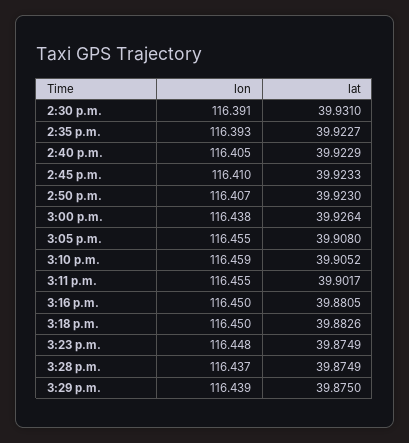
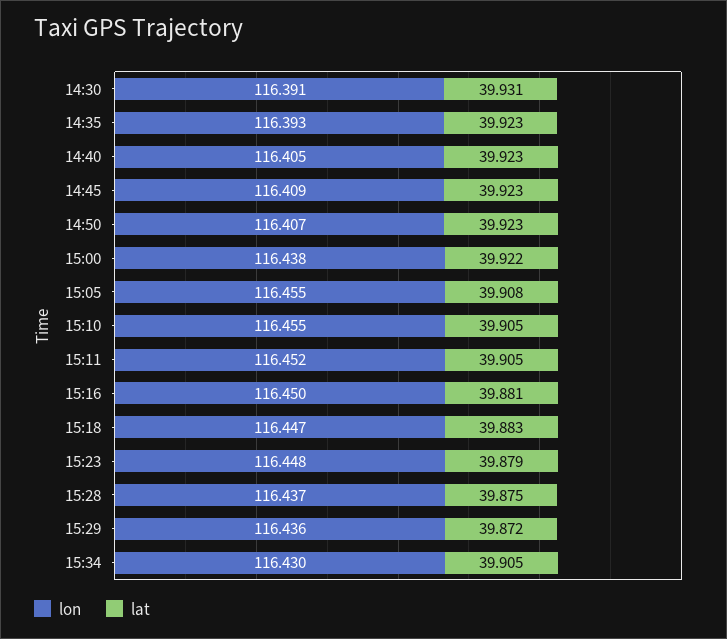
lon, 2:45 p.m.: 116.41 -> 116.409
lat, 3:00 p.m.: 39.9264 -> 39.922
lon, 3:10 p.m.: 116.459 -> 116.455
lon, 3:11 p.m.: 116.455 -> 116.452
lat, 3:11 p.m.: 39.9017 -> 39.905
lon, 3:18 p.m.: 116.45 -> 116.447
lat, 3:23 p.m.: 39.8749 -> 39.879
lon, 3:29 p.m.: 116.439 -> 116.436
lat, 3:29 p.m.: 39.875 -> 39.872
lon, 15:34: none -> 116.43
lat, 15:34: none -> 39.905

